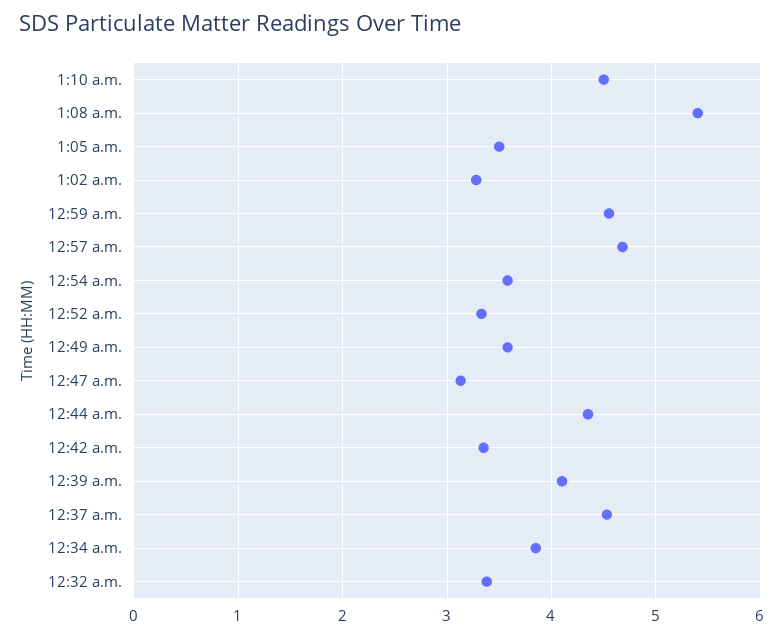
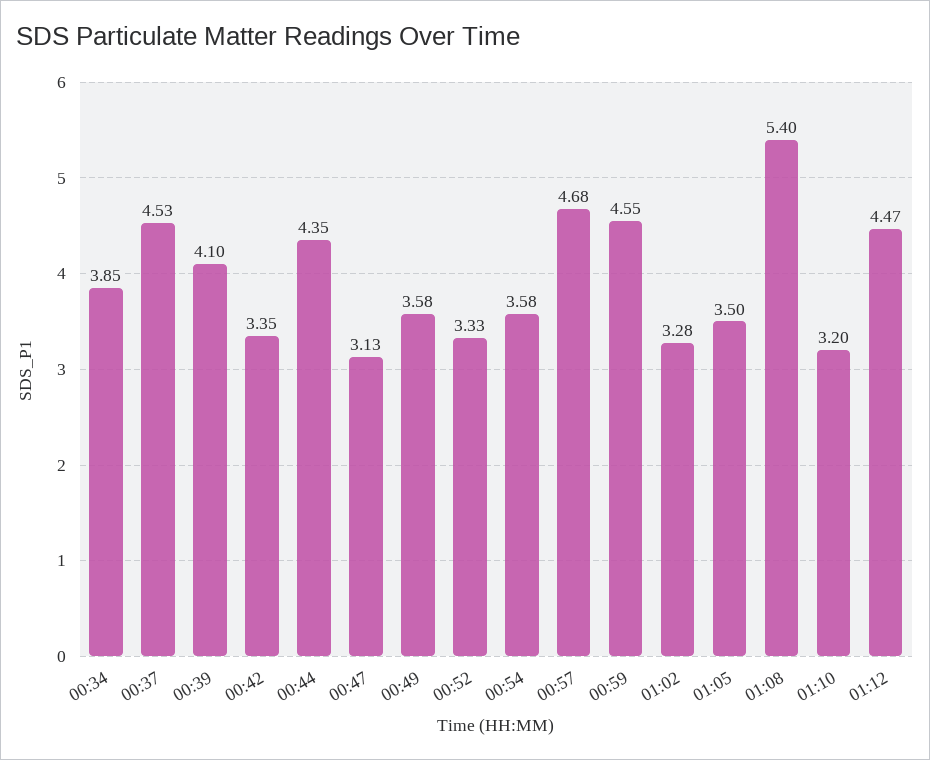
1:10 a.m.: 4.5 -> 3.2
12:32 a.m.: 3.4 -> none
01:12: none -> 4.47

